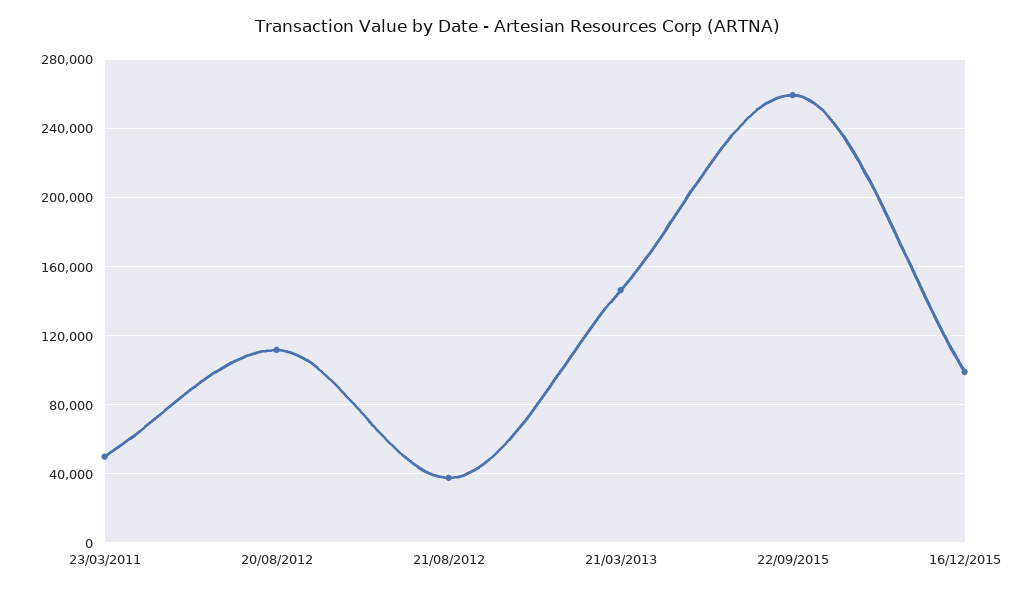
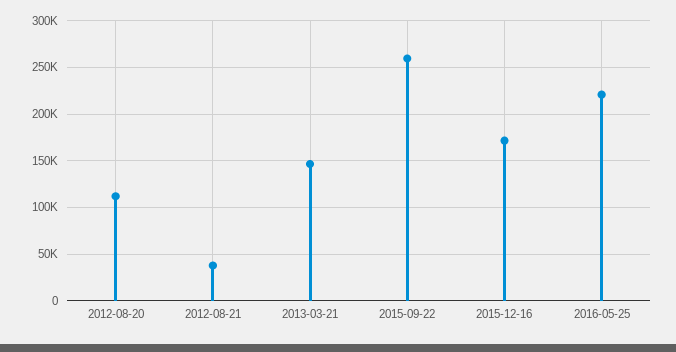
23/03/2011: 50000 -> none
16/12/2015: 100000 -> 170000
2016-05-25: none -> 220000

